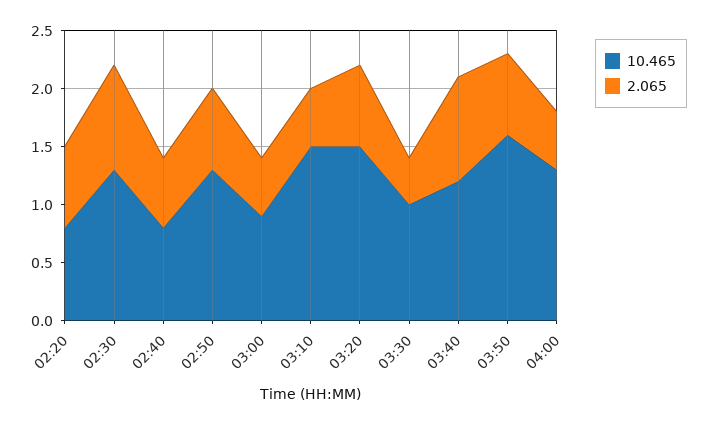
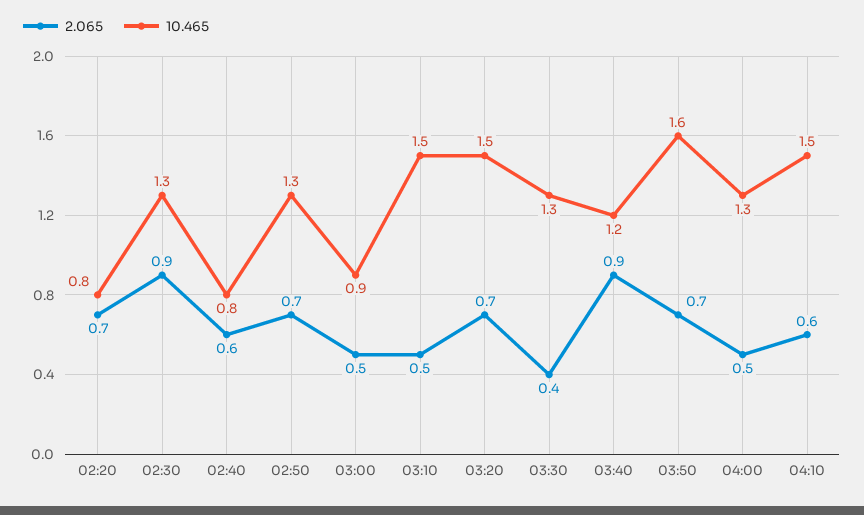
10.465, 03:30: 1 -> 1.3
2.065, 04:10: none -> 0.6
10.465, 04:10: none -> 1.5

